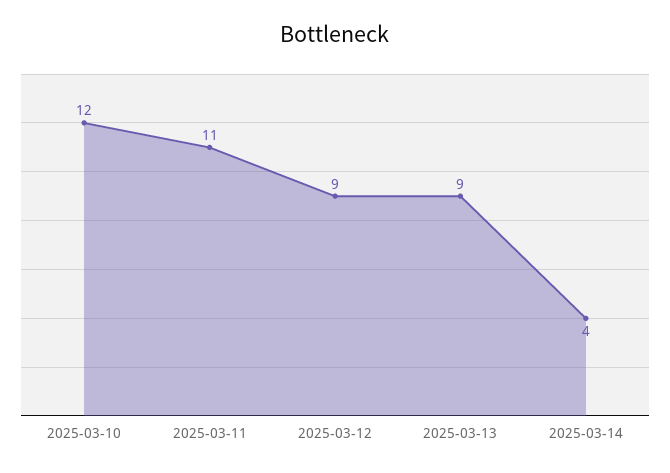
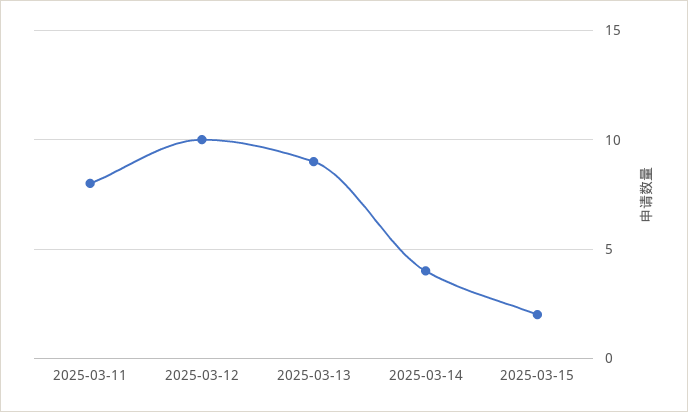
2025-03-10: 12 -> none
2025-03-11: 11 -> 8
2025-03-12: 9 -> 10
2025-03-15: none -> 2

